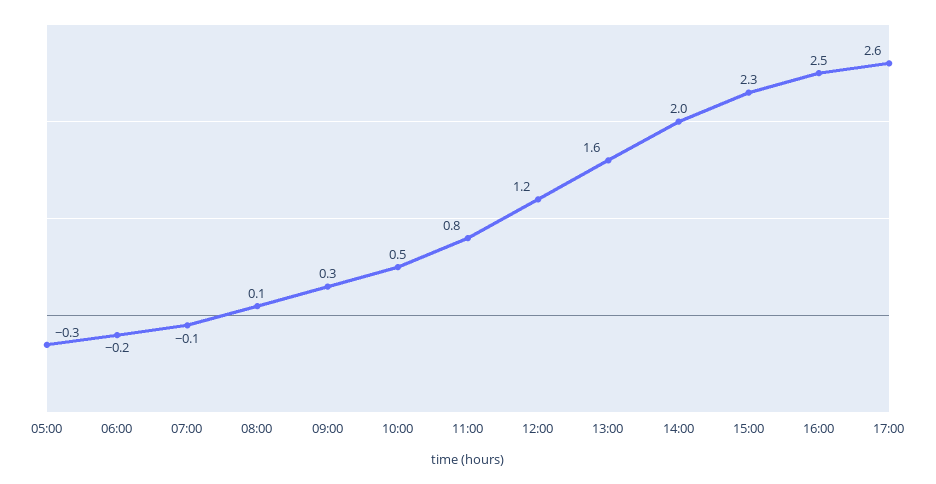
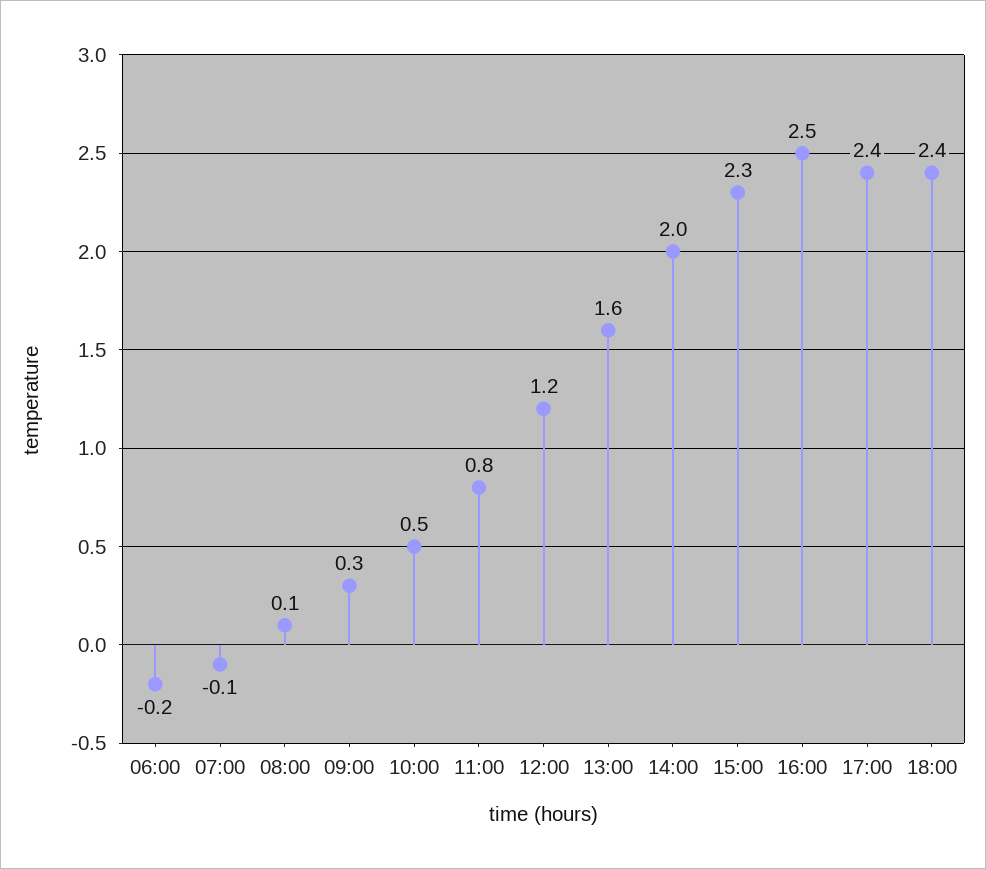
05:00: -0.3 -> none
17:00: 2.6 -> 2.4
18:00: none -> 2.4

